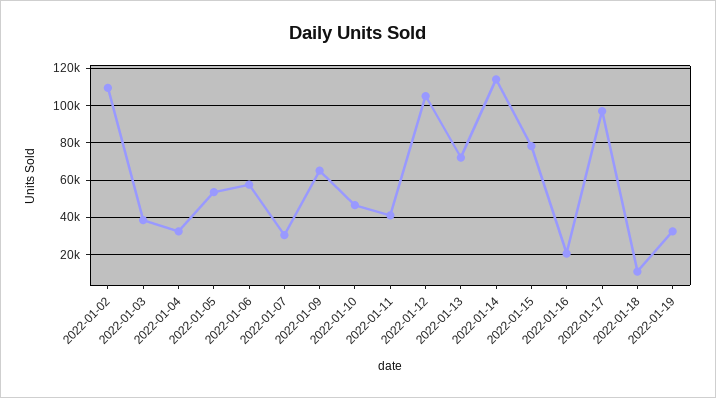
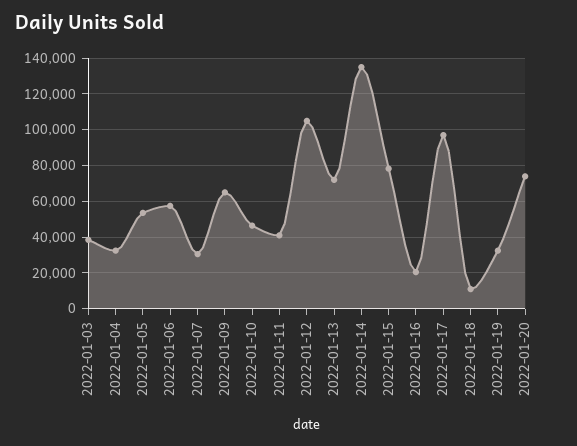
2022-01-02: 110000 -> none
2022-01-14: 115000 -> 135000
2022-01-20: none -> 75000

